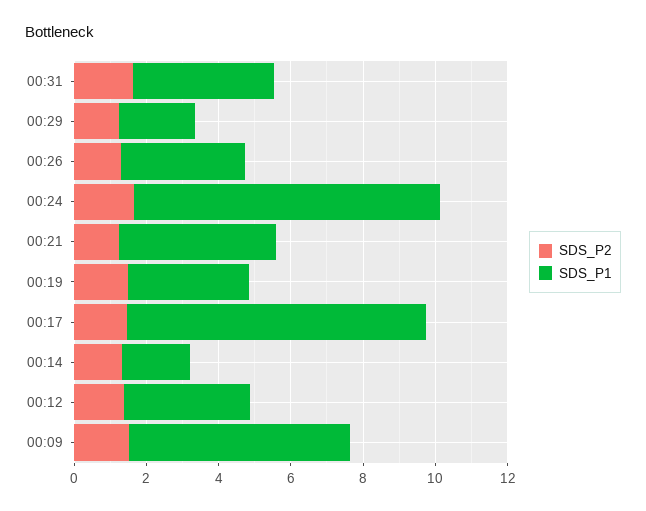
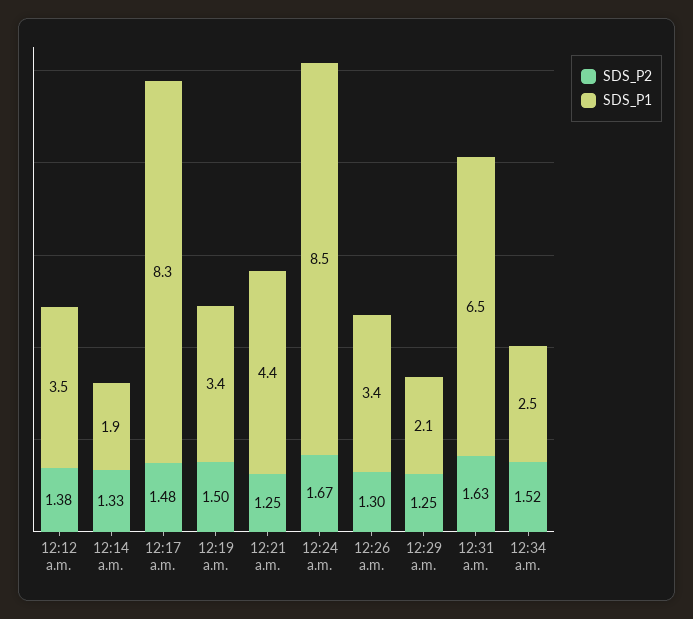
SDS_P1, 00:31: 4 -> 6.5
SDS_P2, 00:09: 1.5 -> none
SDS_P1, 00:09: 6 -> none
SDS_P2, 12:34 a.m.: none -> 1.52
SDS_P1, 12:34 a.m.: none -> 2.5

